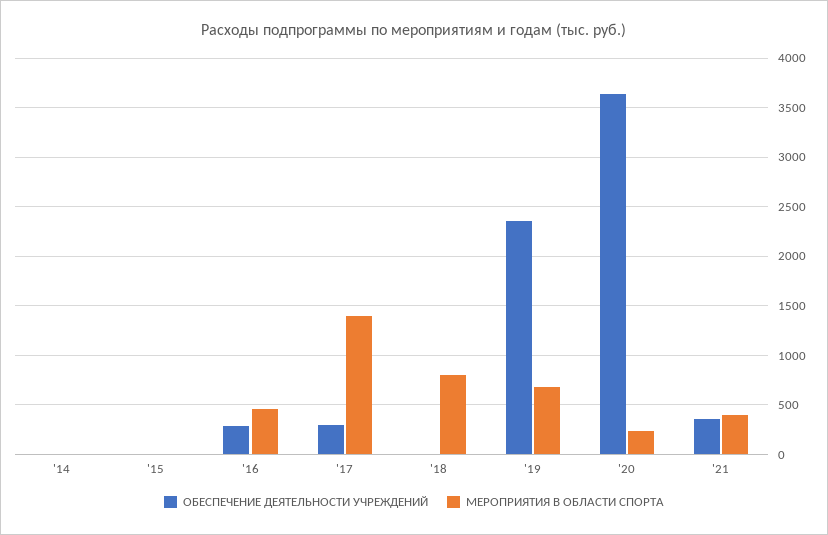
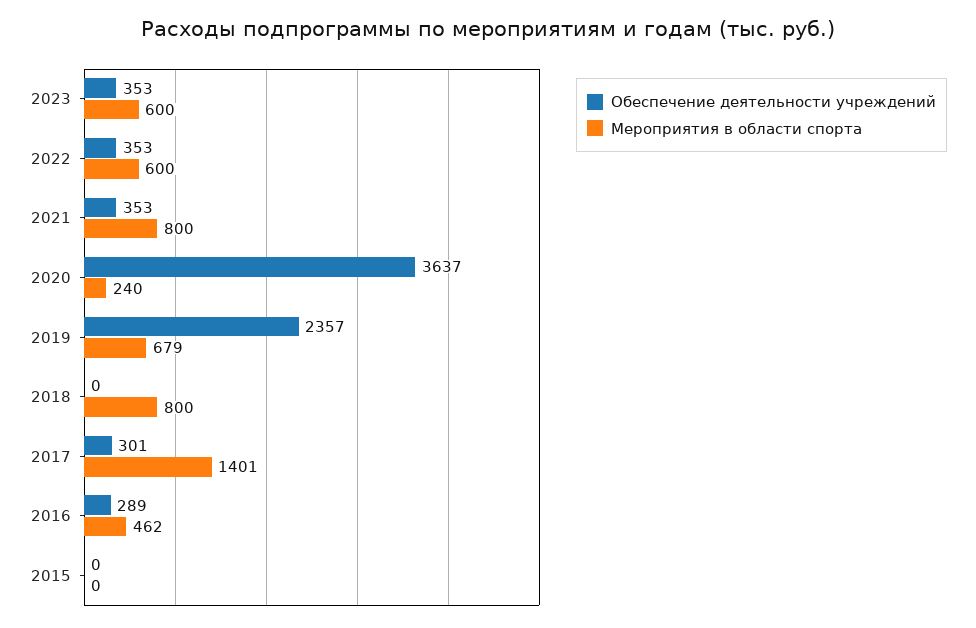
ОБЕСПЕЧЕНИЕ ДЕЯТЕЛЬНОСТИ УЧРЕЖДЕНИЙ, '14: 0 -> none
МЕРОПРИЯТИЯ В ОБЛАСТИ СПОРТА, '14: 0 -> none
МЕРОПРИЯТИЯ В ОБЛАСТИ СПОРТА, '21: 400 -> 800
ОБЕСПЕЧЕНИЕ ДЕЯТЕЛЬНОСТИ УЧРЕЖДЕНИЙ, 2023: none -> 353
МЕРОПРИЯТИЯ В ОБЛАСТИ СПОРТА, 2023: none -> 600
ОБЕСПЕЧЕНИЕ ДЕЯТЕЛЬНОСТИ УЧРЕЖДЕНИЙ, 2022: none -> 353
МЕРОПРИЯТИЯ В ОБЛАСТИ СПОРТА, 2022: none -> 600

